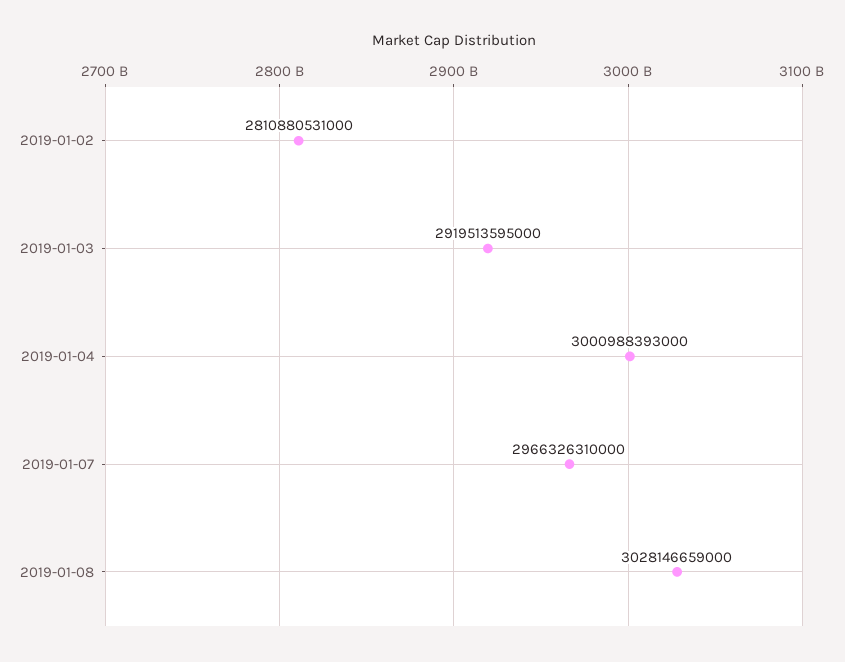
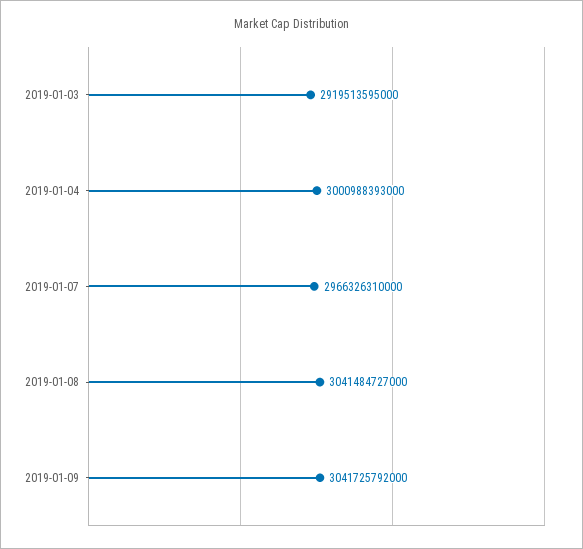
2019-01-02: 2810880531000 -> none
2019-01-08: 3028146659000 -> 3041484727000
2019-01-09: none -> 3041725792000

